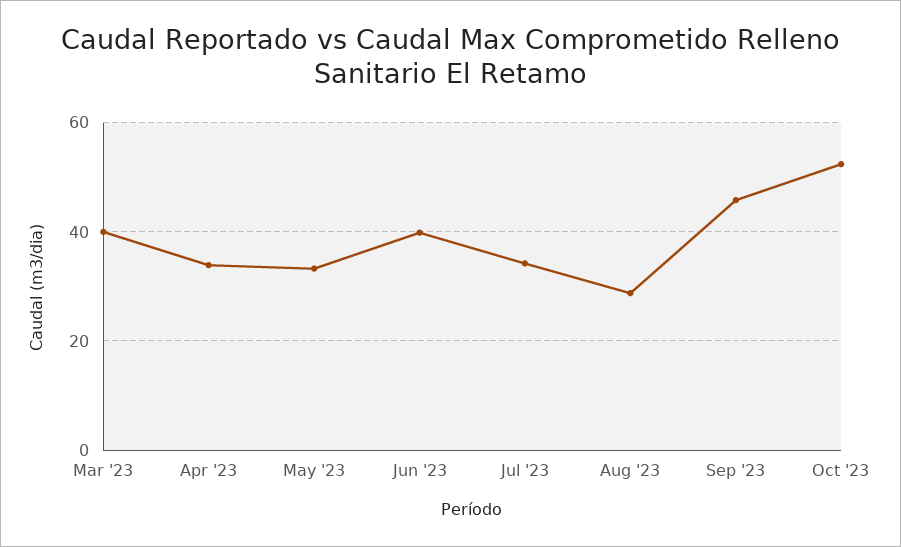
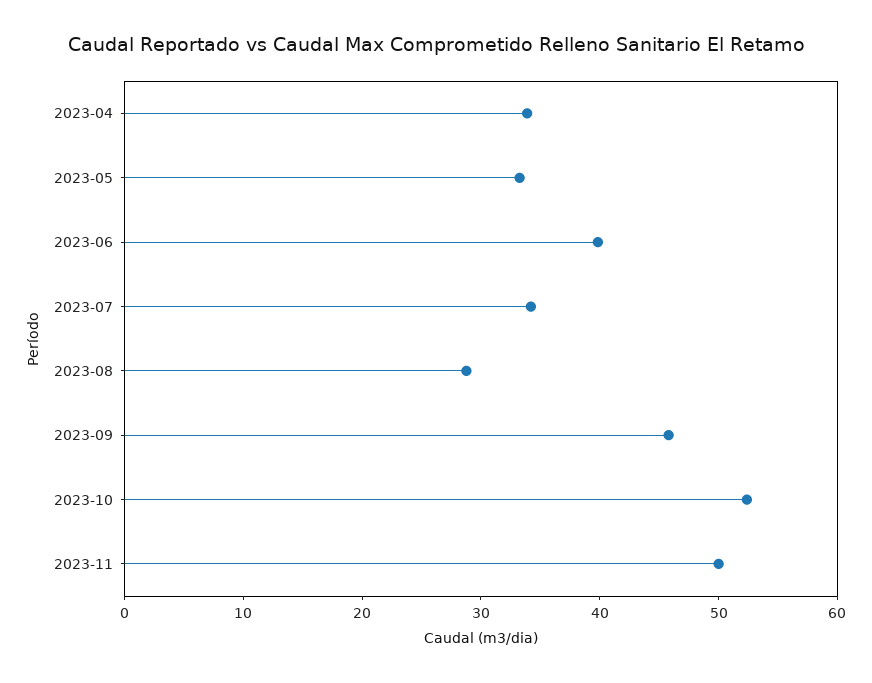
Mar '23: 40 -> none
2023-11: none -> 50

